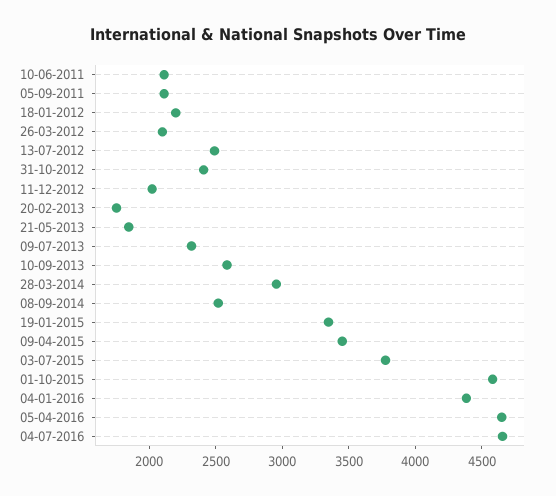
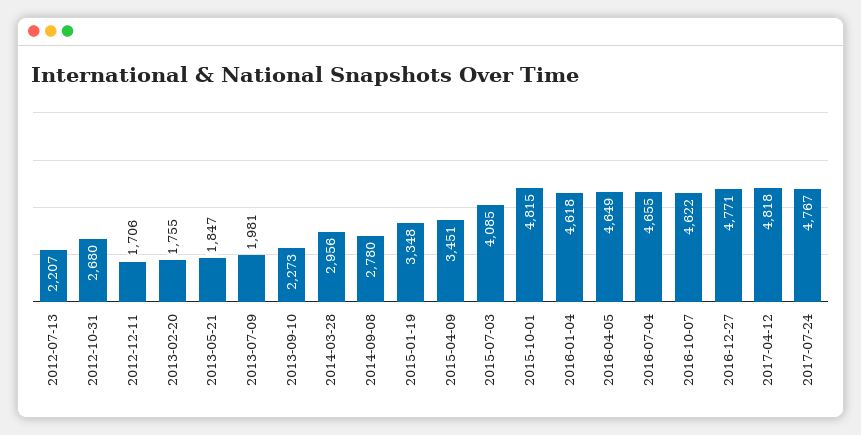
10-06-2011: 2100 -> none
05-09-2011: 2100 -> none
18-01-2012: 2200 -> none
26-03-2012: 2100 -> none
13-07-2012: 2500 -> 2207
31-10-2012: 2400 -> 2680
11-12-2012: 2000 -> 1706
09-07-2013: 2300 -> 1981
10-09-2013: 2600 -> 2273
08-09-2014: 2500 -> 2780
03-07-2015: 3800 -> 4085
01-10-2015: 4600 -> 4815
04-01-2016: 4400 -> 4618
2016-10-07: none -> 4622
2016-12-27: none -> 4771
2017-04-12: none -> 4818
2017-07-24: none -> 4767

